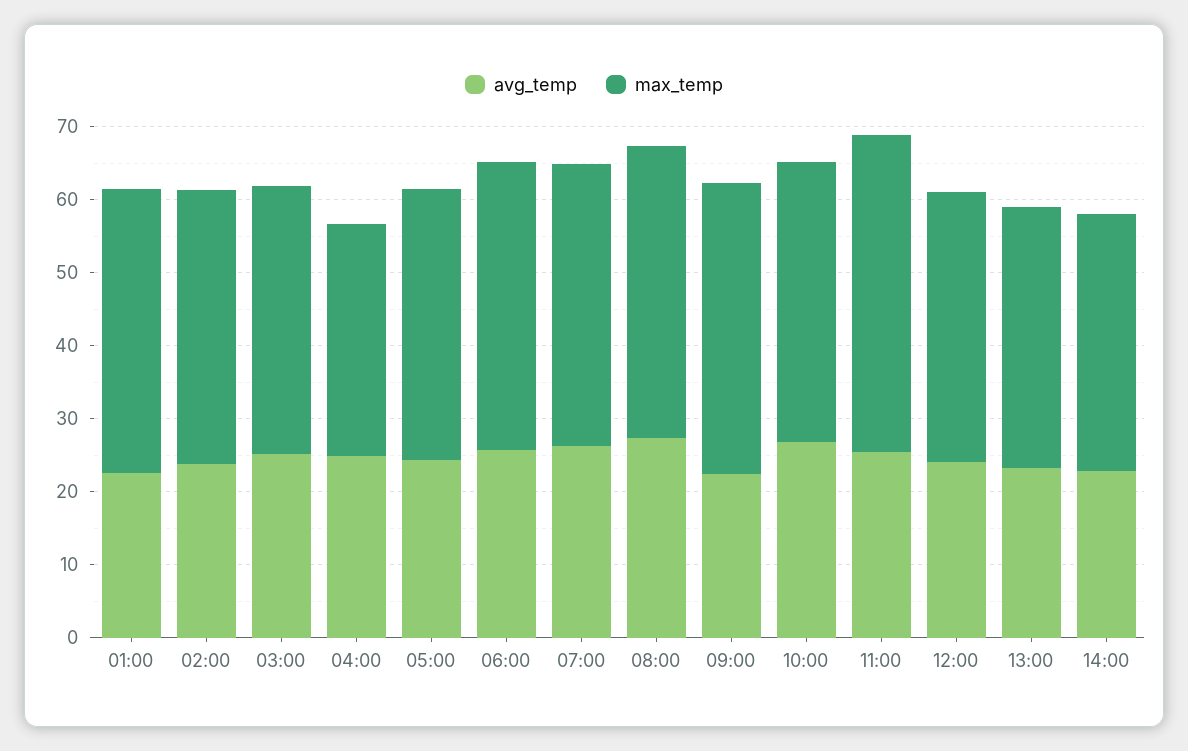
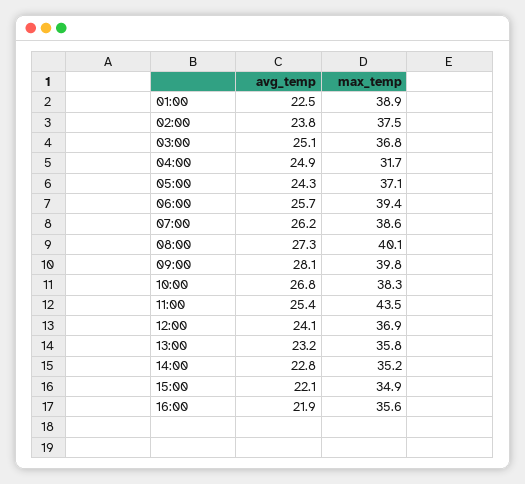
avg_temp, 09:00: 22 -> 28.1
avg_temp, 15:00: none -> 22.1
max_temp, 15:00: none -> 34.9
avg_temp, 16:00: none -> 21.9
max_temp, 16:00: none -> 35.6

